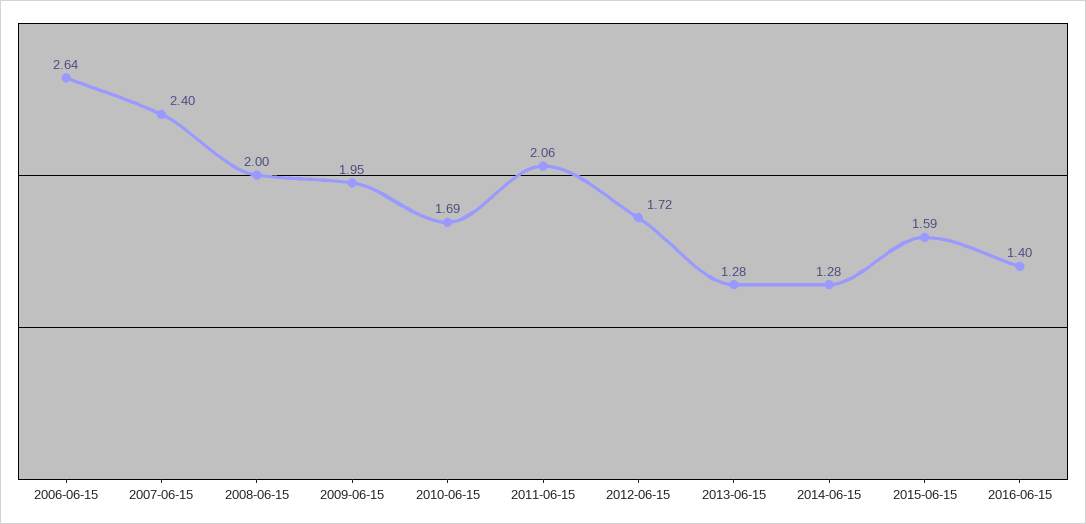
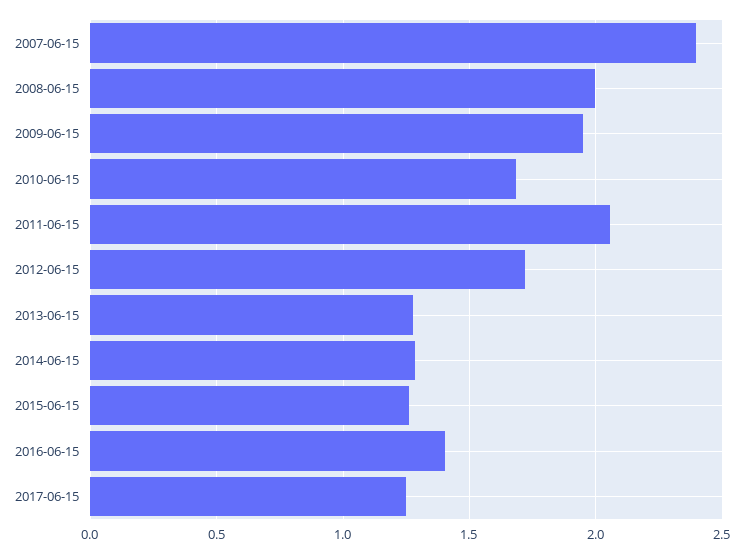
2006-06-15: 2.64 -> none
2015-06-15: 1.59 -> 1.25
2017-06-15: none -> 1.25

